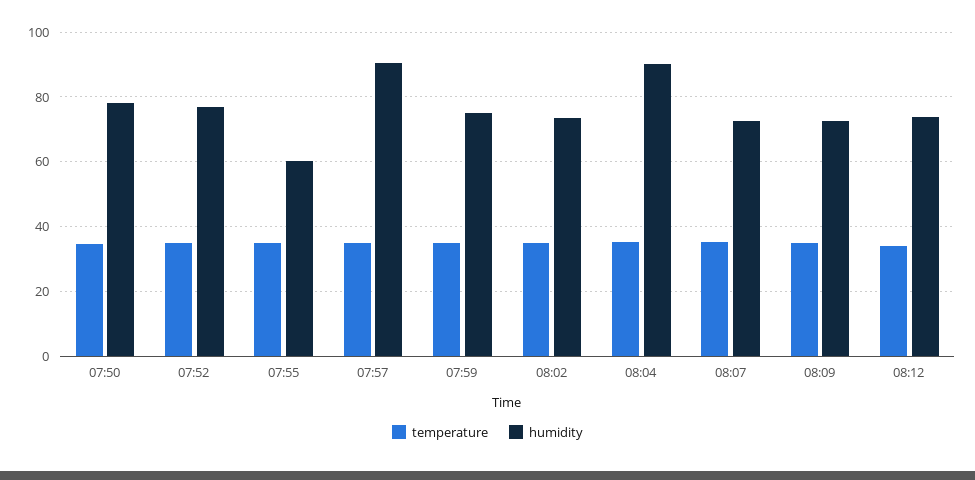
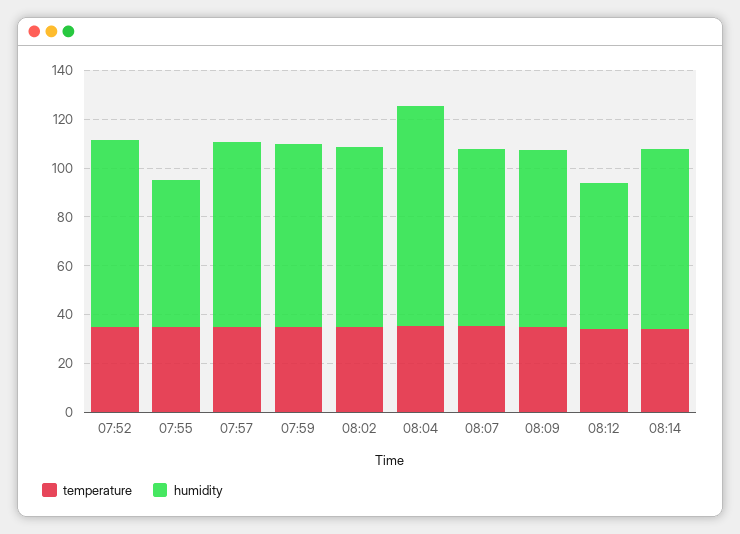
temperature, 07:50: 34 -> none
humidity, 07:50: 78 -> none
humidity, 07:57: 90 -> 75
humidity, 08:12: 74 -> 60
temperature, 08:14: none -> 35
humidity, 08:14: none -> 75

